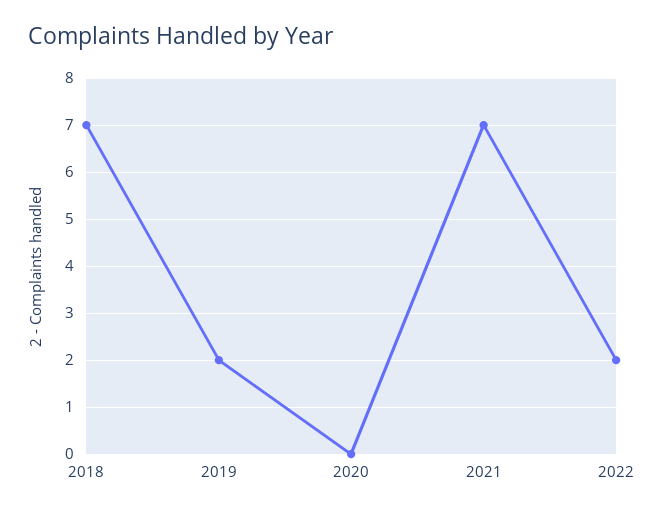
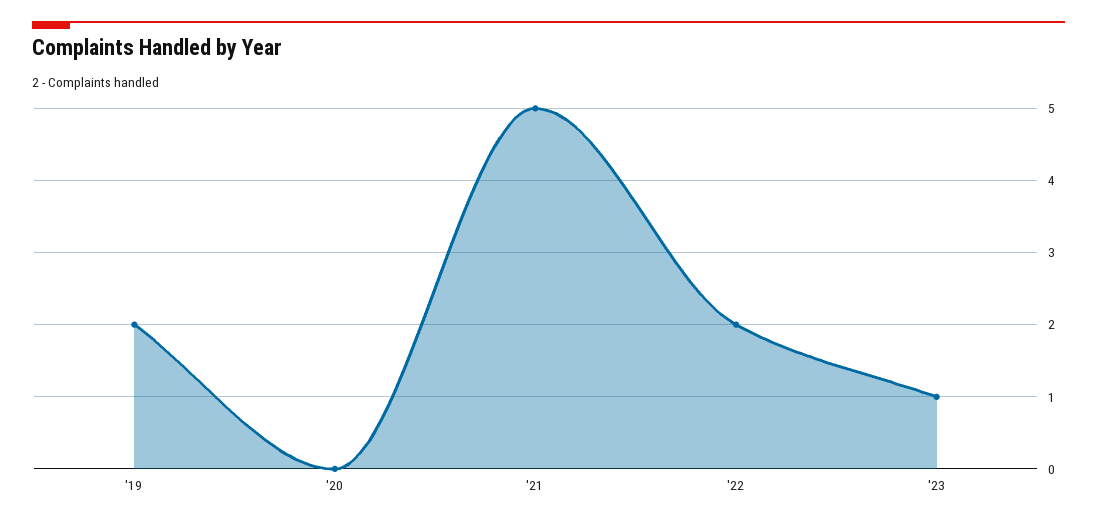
2018: 7 -> none
2021: 7 -> 5
'23: none -> 1

